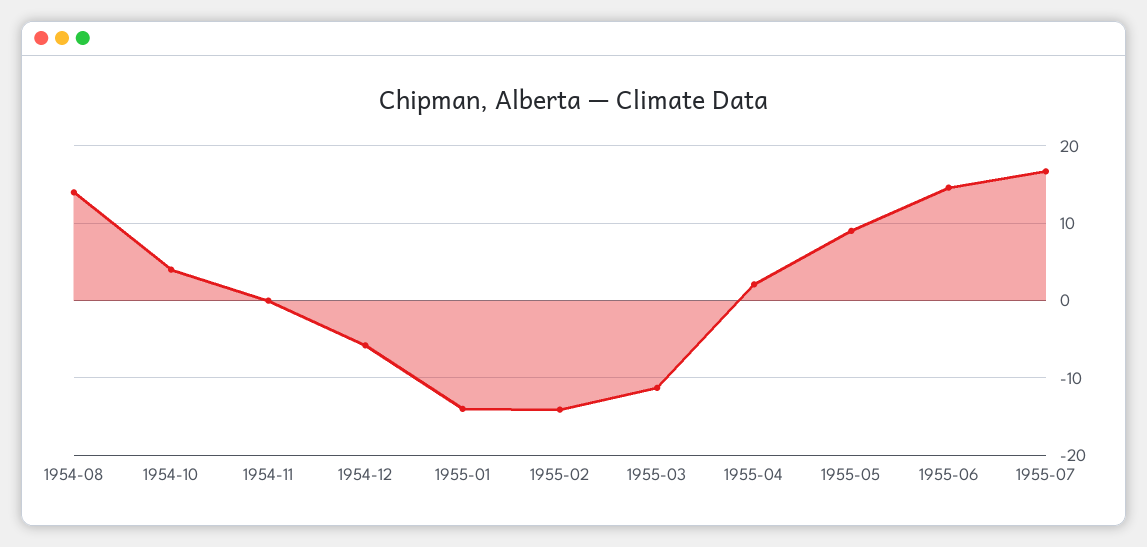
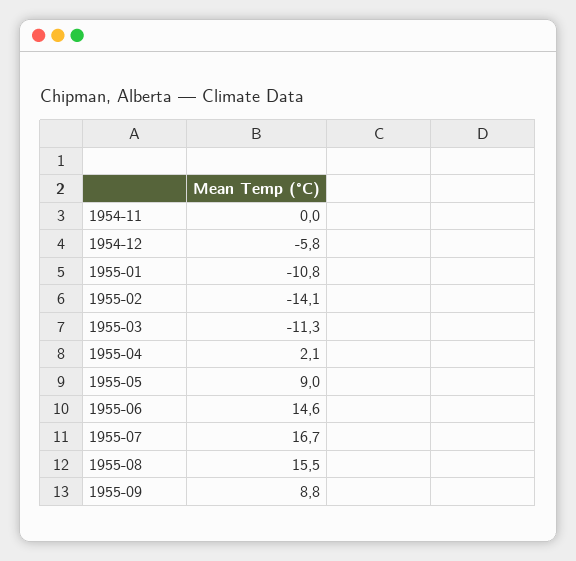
1954-08: 14 -> none
1954-10: 4 -> none
1955-01: -14 -> -10.8
1955-08: none -> 15.5
1955-09: none -> 8.8

